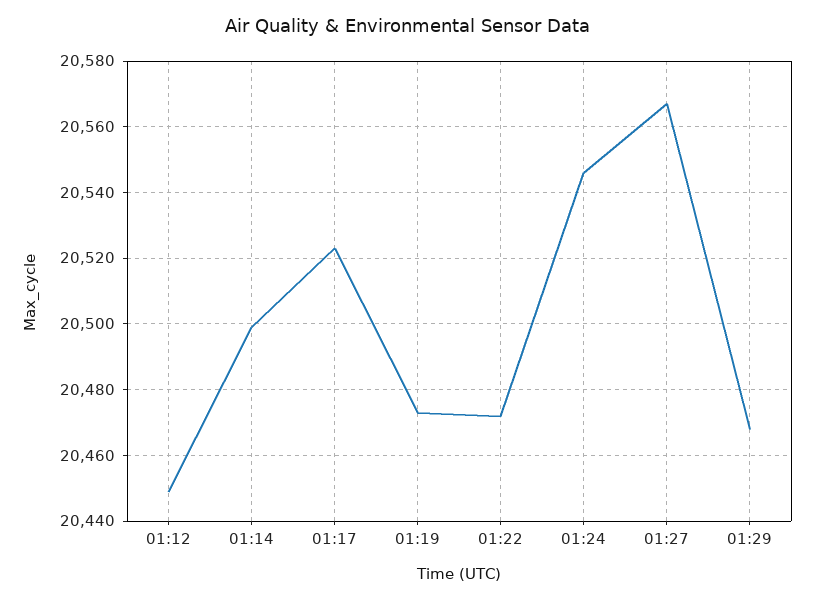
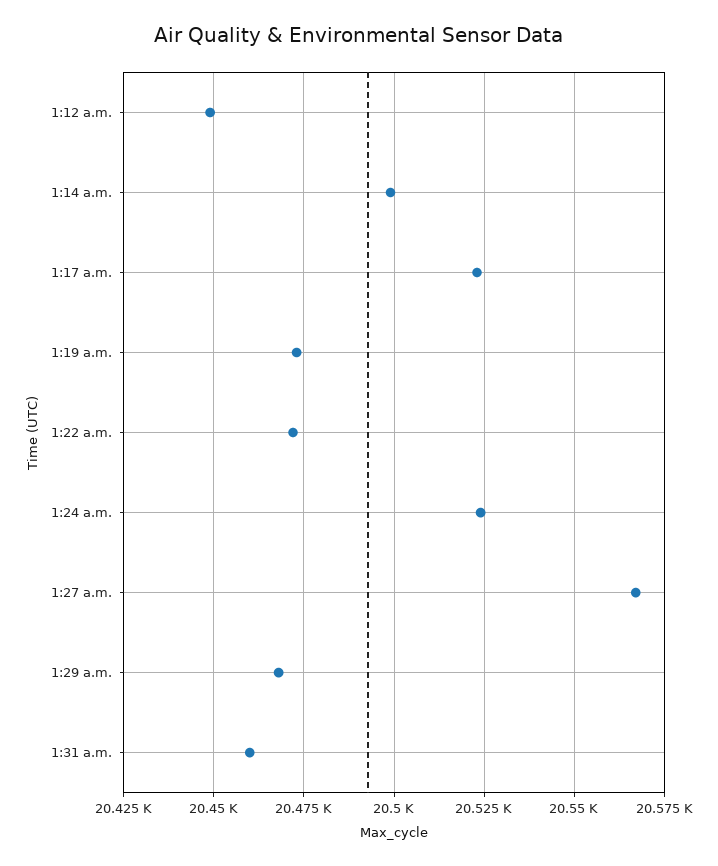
01:24: 20545 -> 20525
1:31 a.m.: none -> 20460

